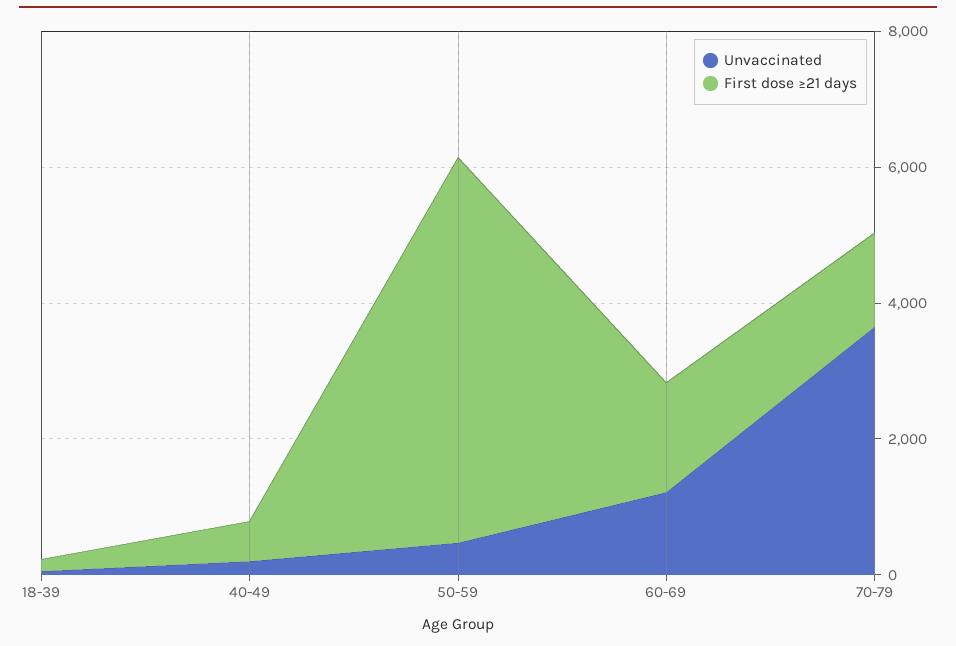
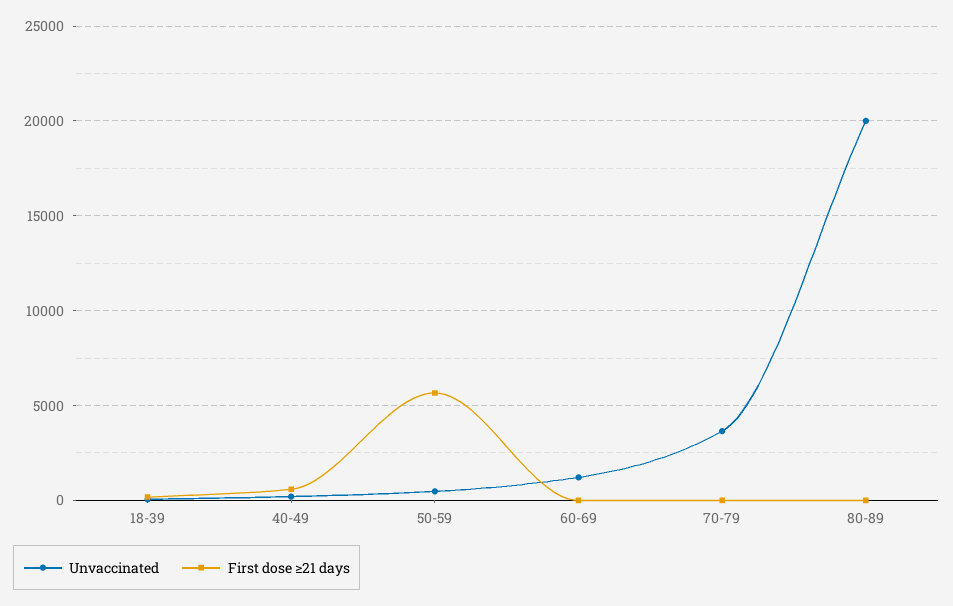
First dose ≥21 days, 60-69: 1500 -> 0
First dose ≥21 days, 70-79: 1500 -> 0
Unvaccinated, 80-89: none -> 20000
First dose ≥21 days, 80-89: none -> 0

